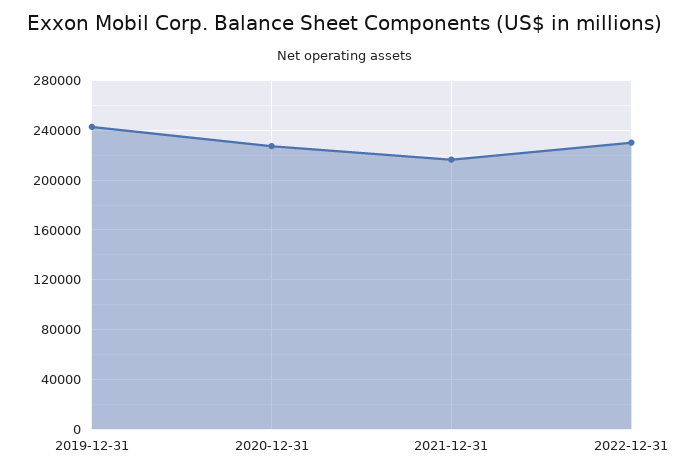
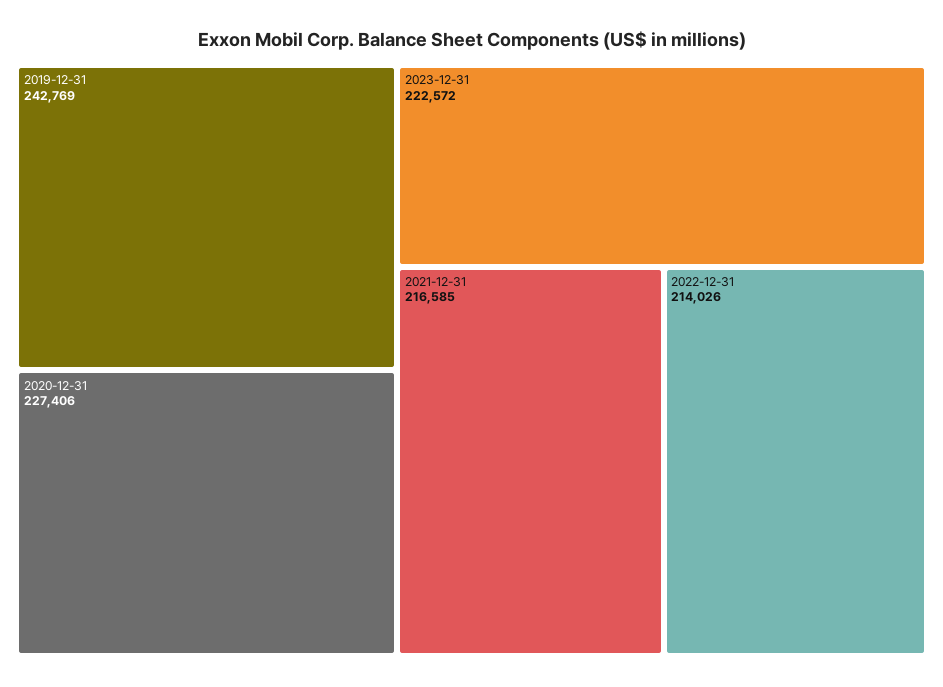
2022-12-31: 230000 -> 214026
2023-12-31: none -> 222572

